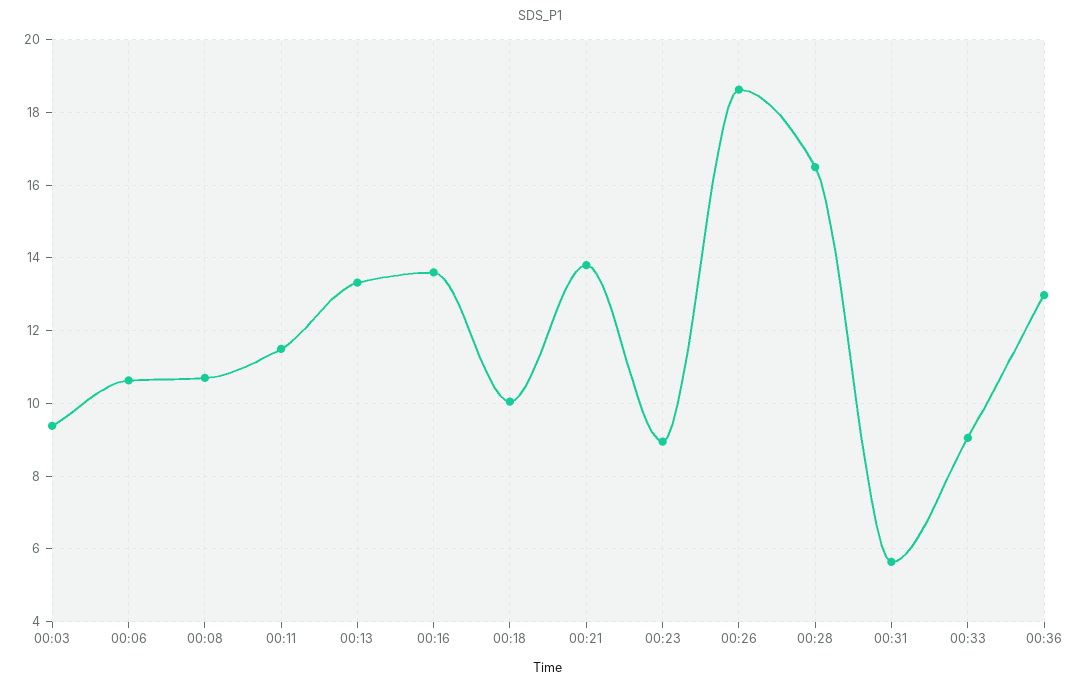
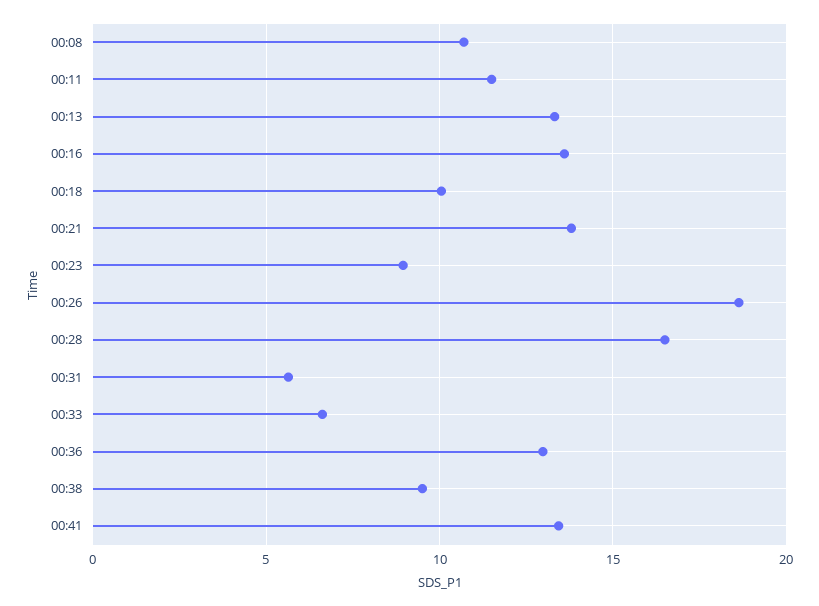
00:03: 9.4 -> none
00:06: 10.6 -> none
00:33: 9 -> 6.5
00:38: none -> 9.5
00:41: none -> 13.5

